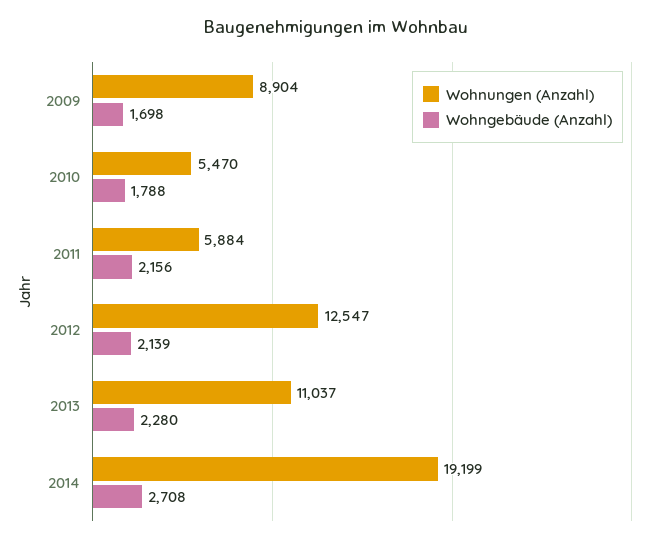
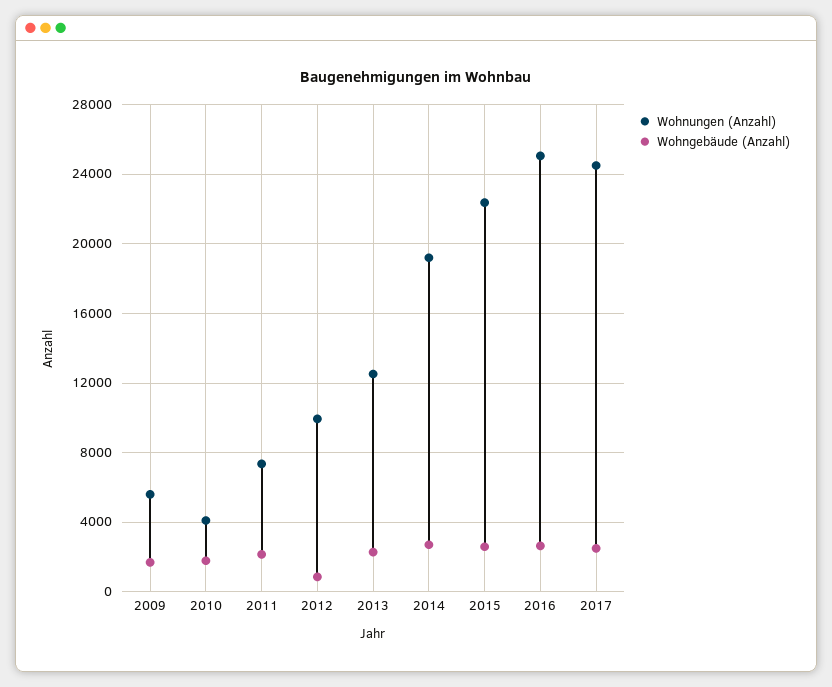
Wohnungen (Anzahl), 2009: 8904 -> 5500
Wohnungen (Anzahl), 2010: 5470 -> 4000
Wohnungen (Anzahl), 2011: 5884 -> 7500
Wohnungen (Anzahl), 2012: 12547 -> 10000
Wohngebäude (Anzahl), 2012: 2139 -> 1000
Wohnungen (Anzahl), 2013: 11037 -> 12500
Wohnungen (Anzahl), 2015: none -> 22500
Wohngebäude (Anzahl), 2015: none -> 2500
Wohnungen (Anzahl), 2016: none -> 25000
Wohngebäude (Anzahl), 2016: none -> 2500
Wohnungen (Anzahl), 2017: none -> 24500
Wohngebäude (Anzahl), 2017: none -> 2500

